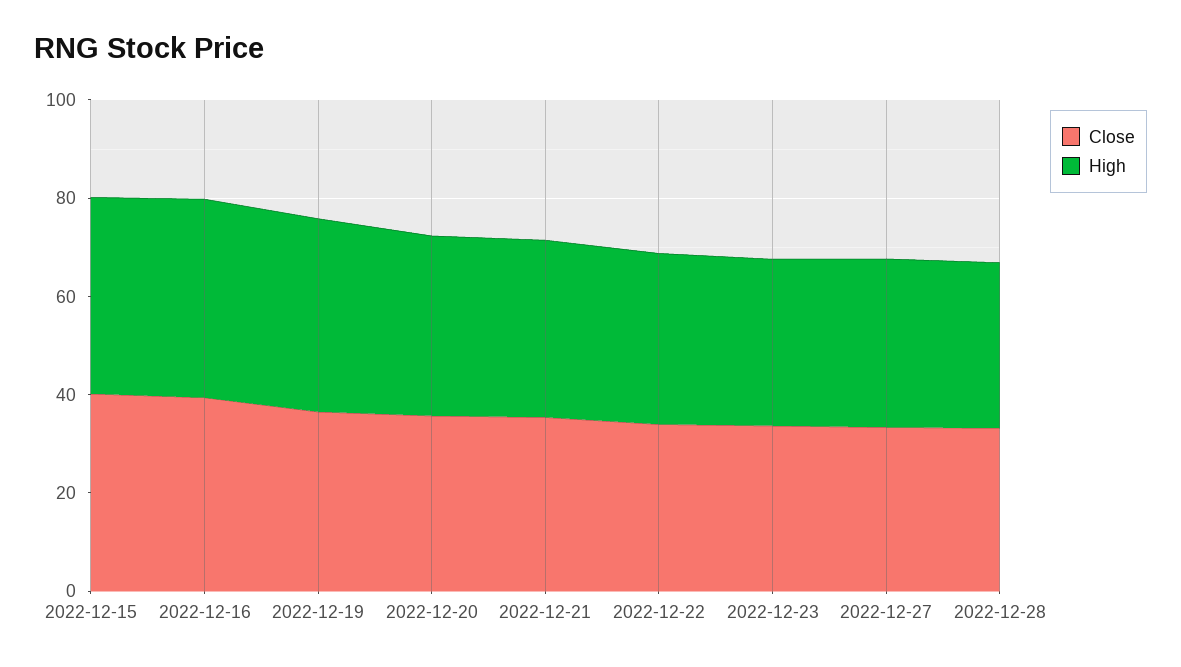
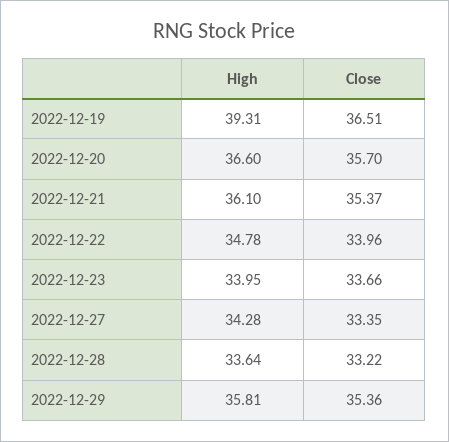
Close, 2022-12-15: 40 -> none
High, 2022-12-15: 40 -> none
Close, 2022-12-16: 40 -> none
High, 2022-12-16: 40 -> none
High, 2022-12-29: none -> 35.81
Close, 2022-12-29: none -> 35.36

